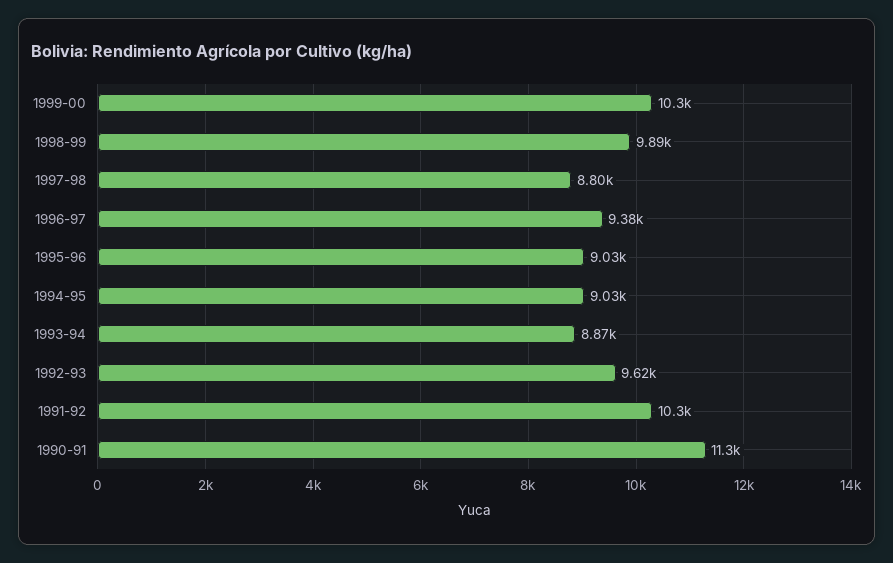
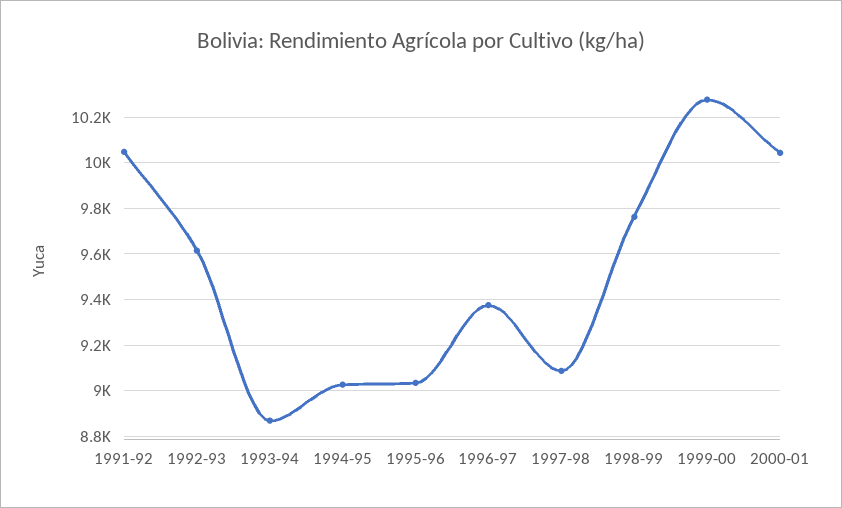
1998-99: 9890 -> 9750
1997-98: 8800 -> 9100
1991-92: 10300 -> 10050
1990-91: 11300 -> none
2000-01: none -> 10050

